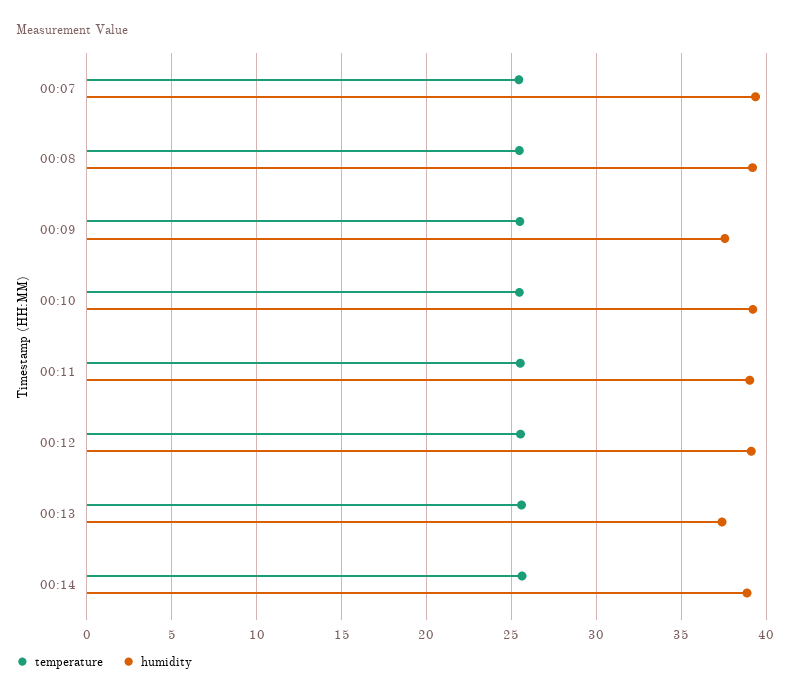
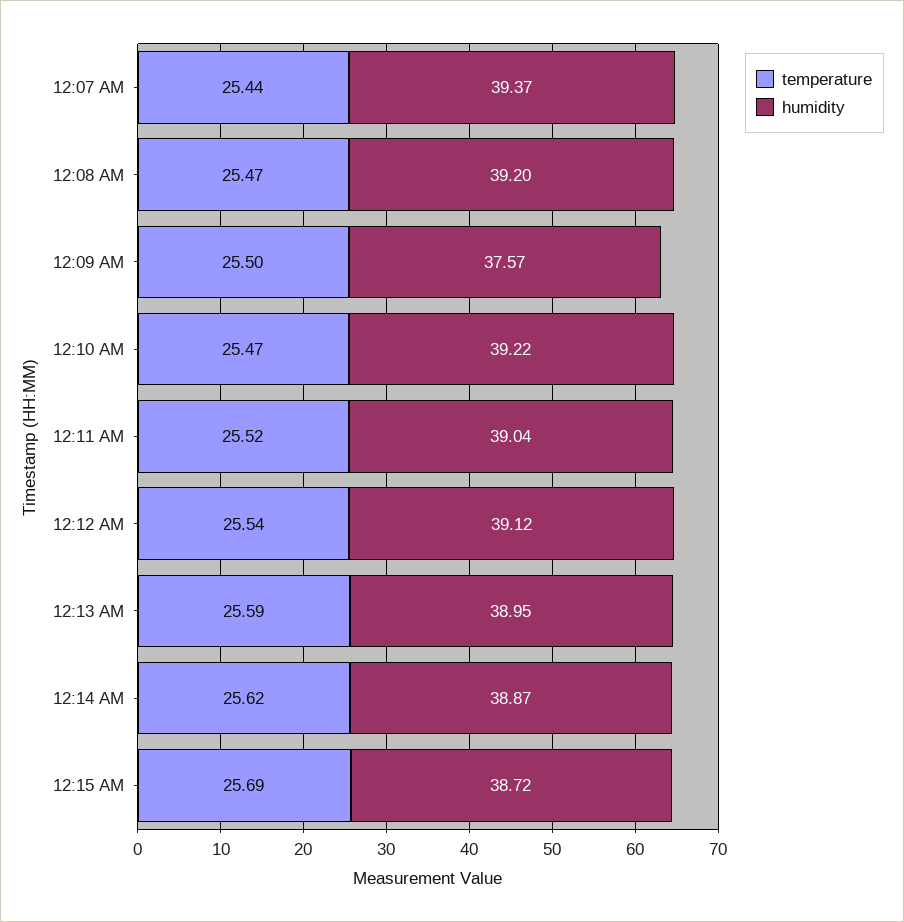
humidity, 00:13: 37.5 -> 38.95
temperature, 12:15 AM: none -> 25.69
humidity, 12:15 AM: none -> 38.72

